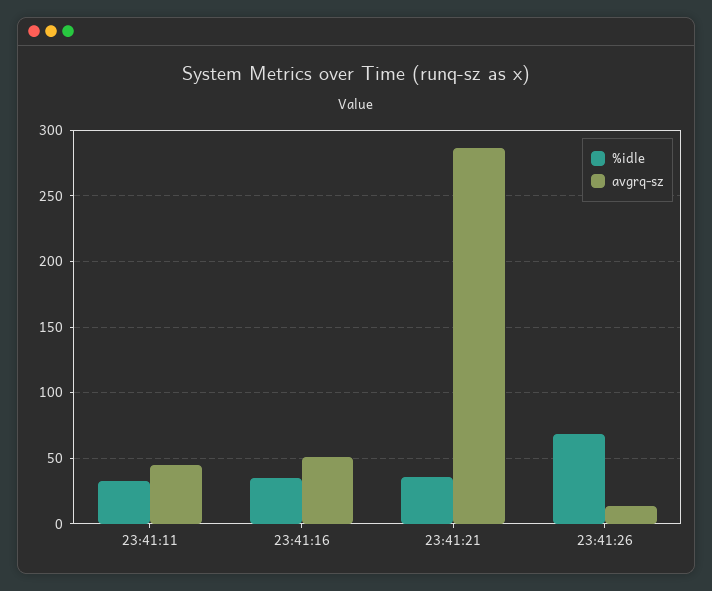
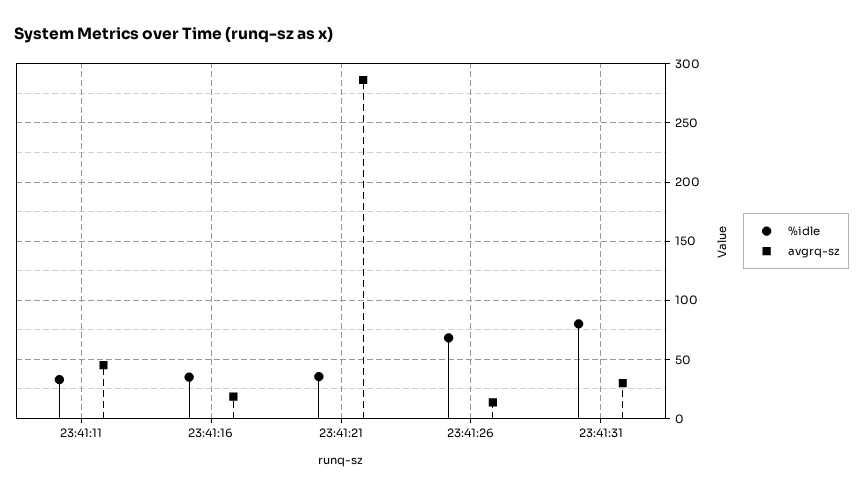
avgrq-sz, 23:41:16: 50 -> 20
%idle, 23:41:31: none -> 80
avgrq-sz, 23:41:31: none -> 30

